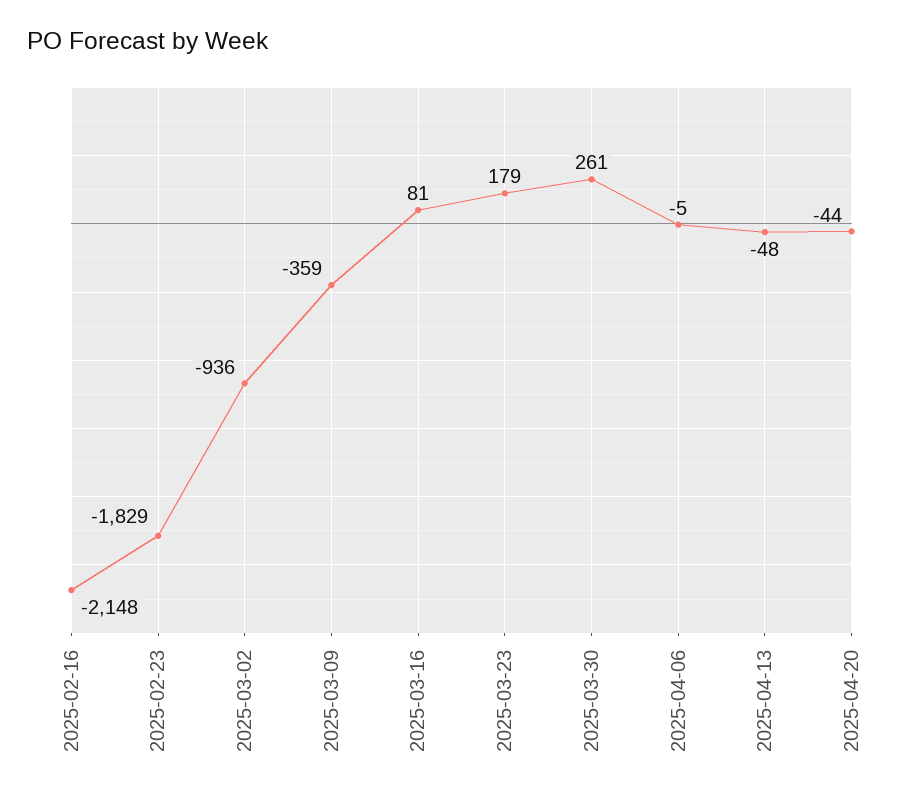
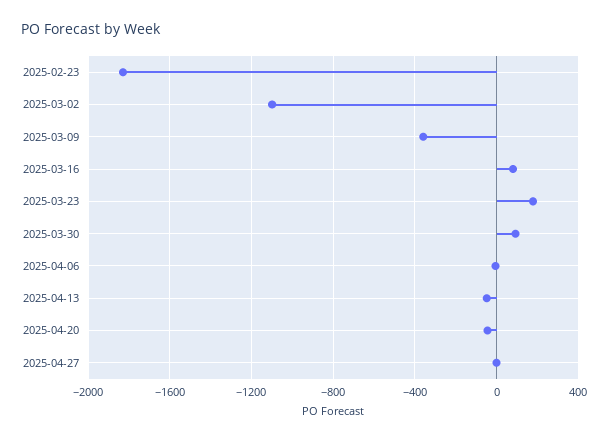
2025-02-16: -2148 -> none
2025-03-02: -936 -> -1100
2025-03-30: 261 -> 100
2025-04-27: none -> 0

